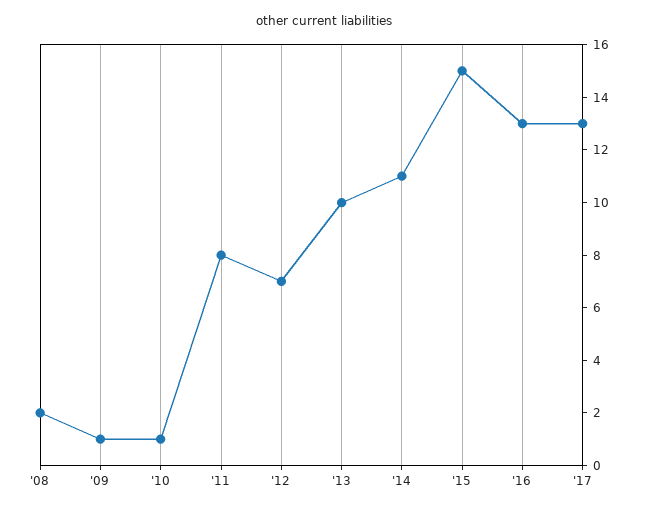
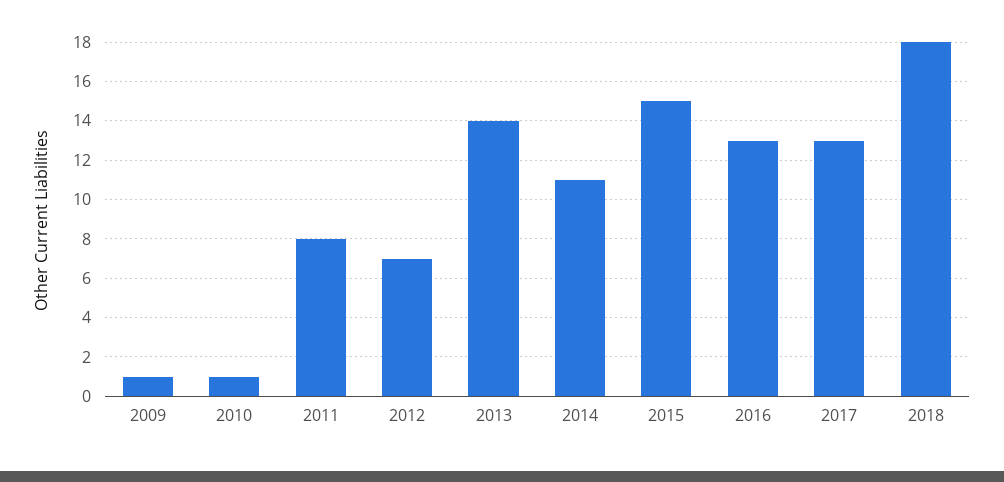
'08: 2 -> none
'13: 10 -> 14
2018: none -> 18

